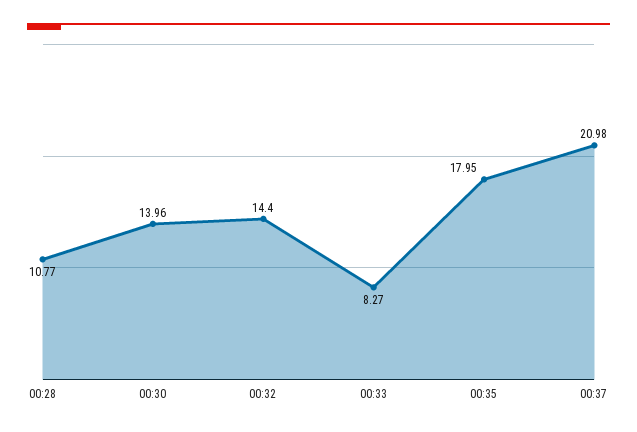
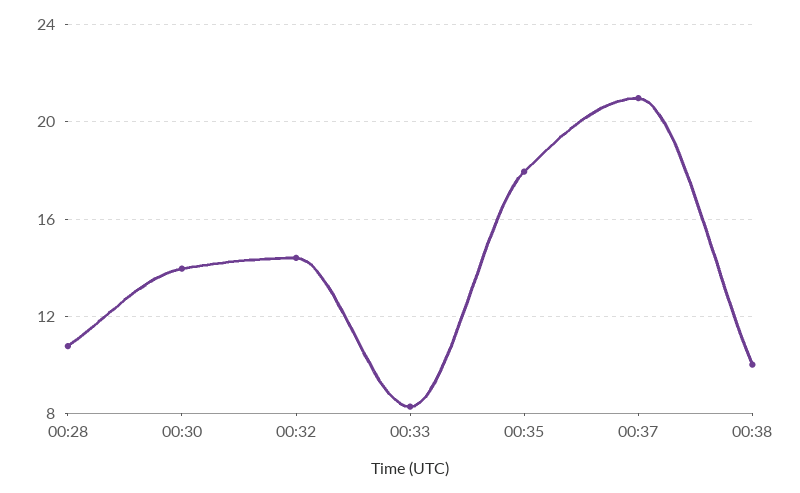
00:38: none -> 10

